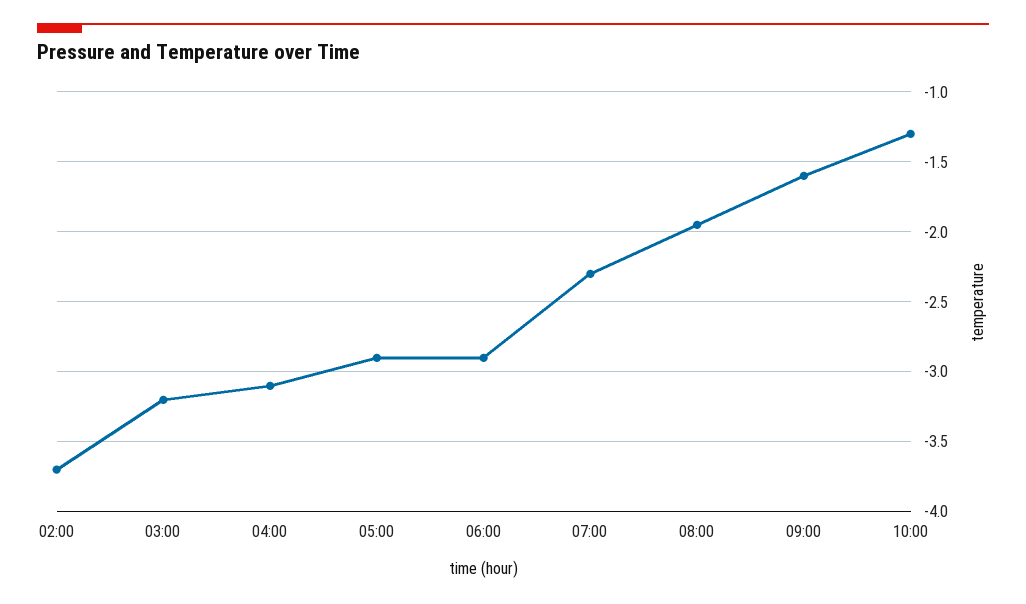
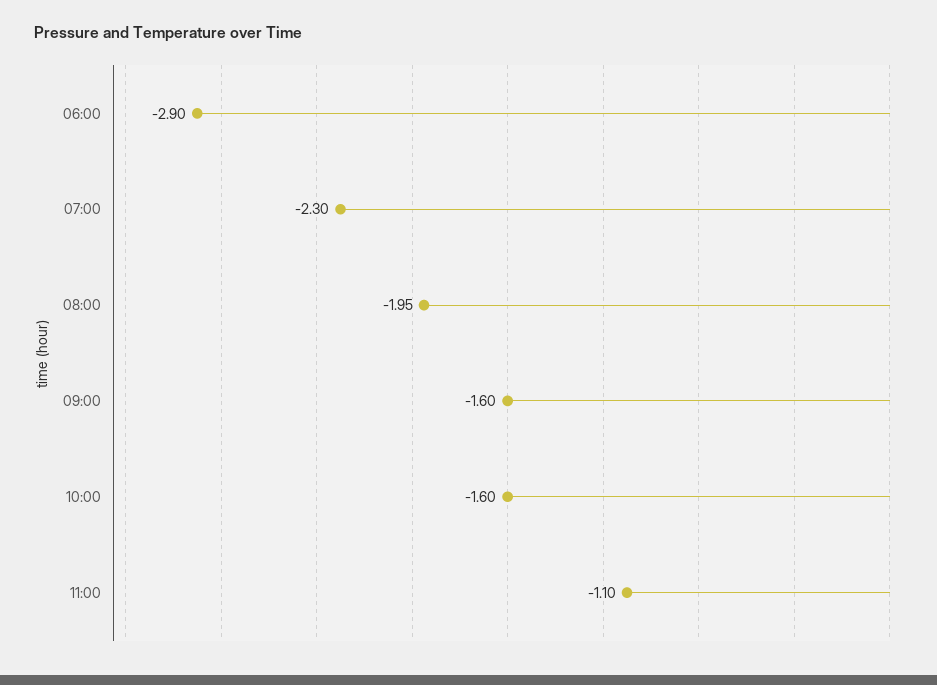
02:00: -3.7 -> none
03:00: -3.2 -> none
04:00: -3.1 -> none
05:00: -2.9 -> none
10:00: -1.3 -> -1.6
11:00: none -> -1.1

